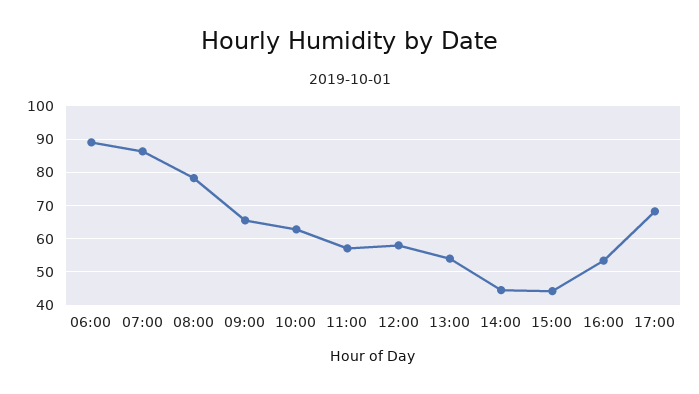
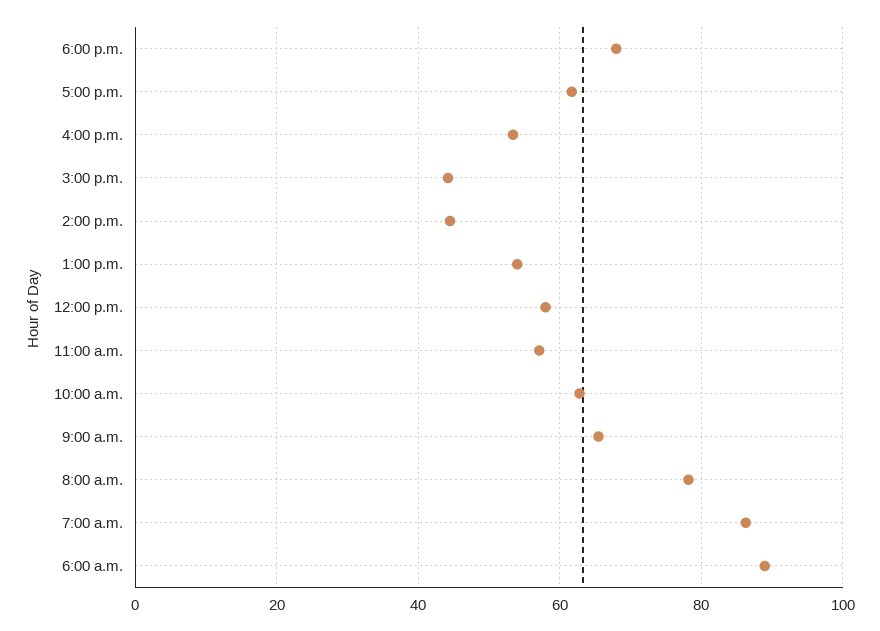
17:00: 68 -> 62
6:00 p.m.: none -> 68

